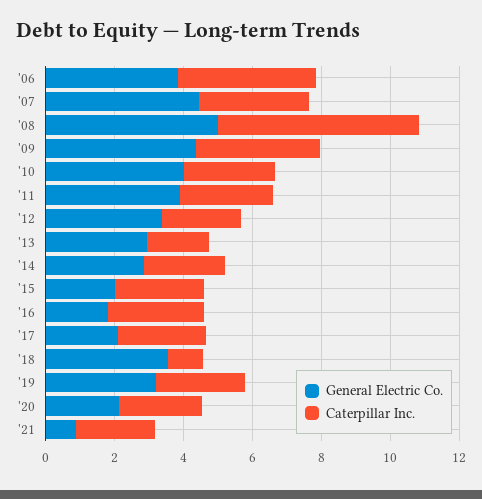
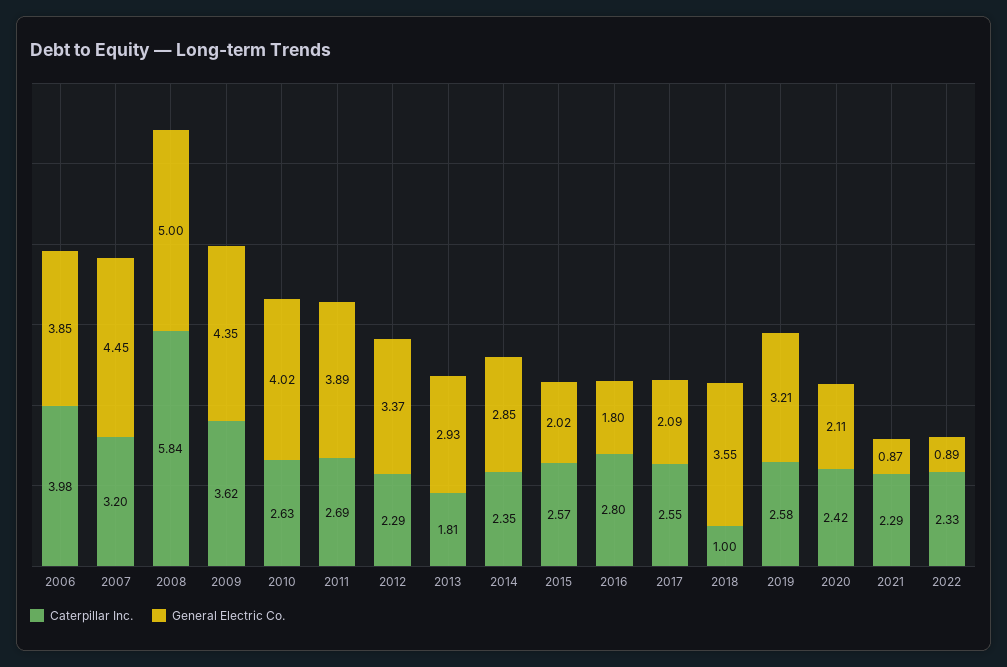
Caterpillar Inc., 2022: none -> 2.33
General Electric Co., 2022: none -> 0.89

